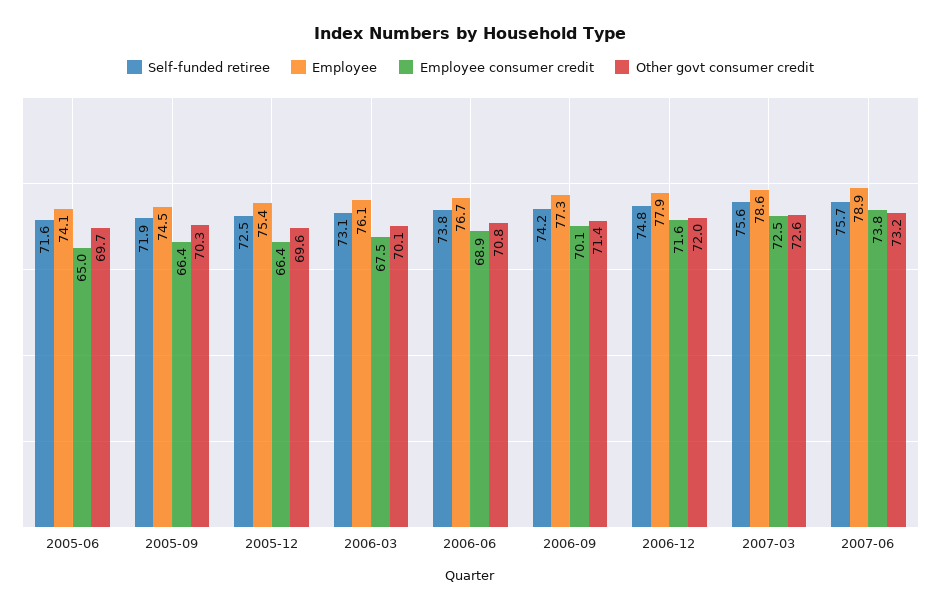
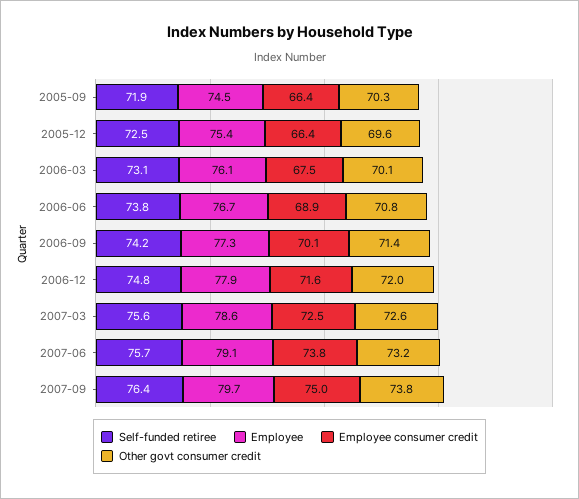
Self-funded retiree, 2005-06: 71.6 -> none
Employee, 2005-06: 74.1 -> none
Employee consumer credit, 2005-06: 65 -> none
Other govt consumer credit, 2005-06: 69.7 -> none
Employee, 2007-06: 78.9 -> 79.1
Self-funded retiree, 2007-09: none -> 76.4
Employee, 2007-09: none -> 79.7
Employee consumer credit, 2007-09: none -> 75
Other govt consumer credit, 2007-09: none -> 73.8

